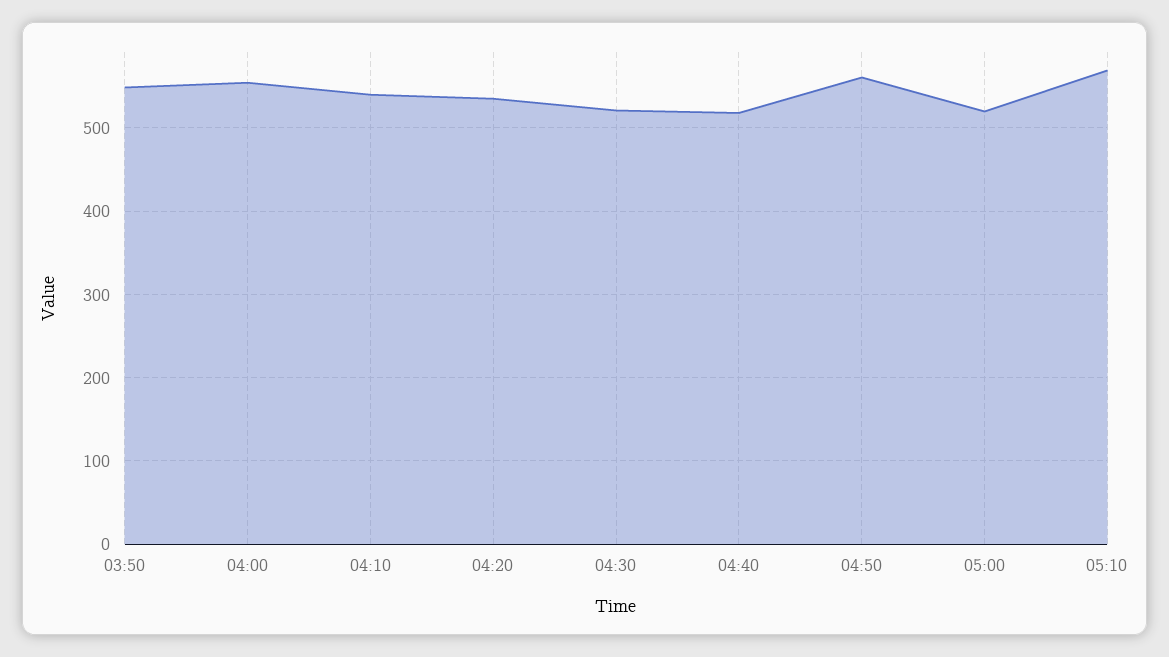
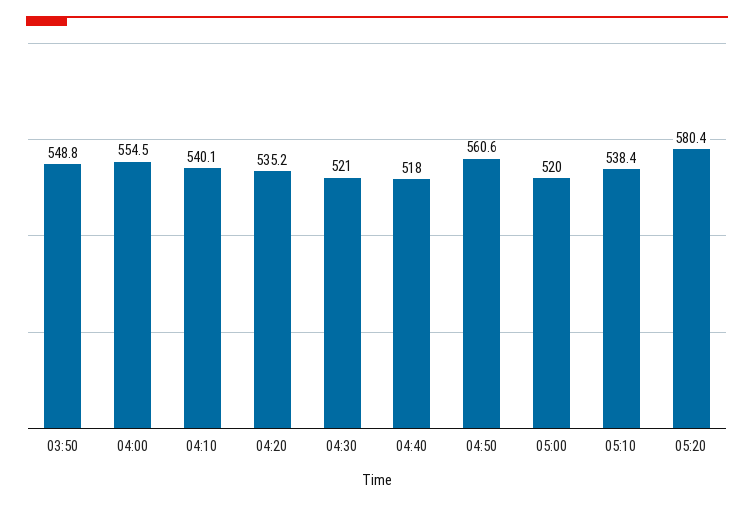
05:10: 570 -> 538.4
05:20: none -> 580.4

